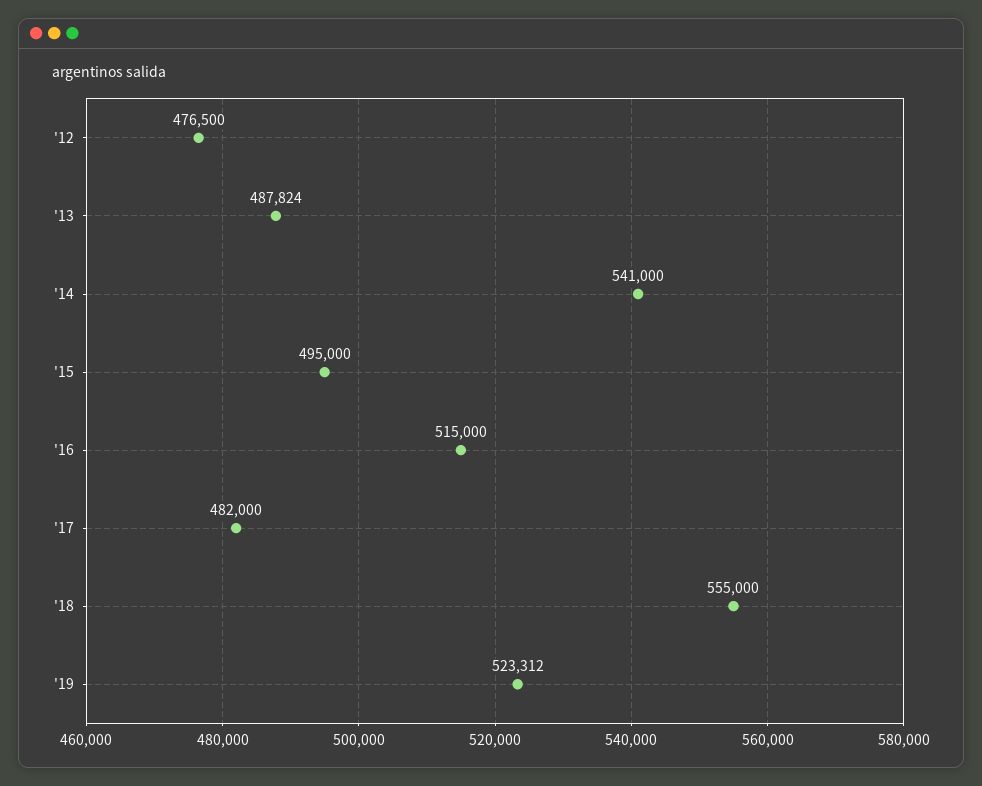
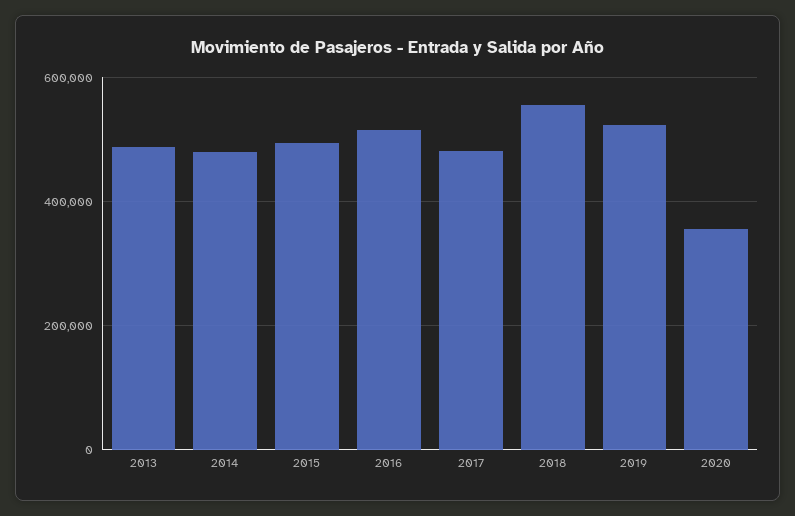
'12: 476500 -> none
'14: 541000 -> 480000
2020: none -> 360000

